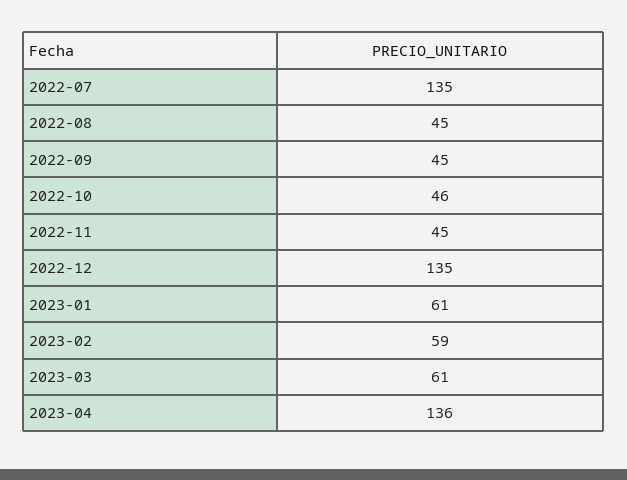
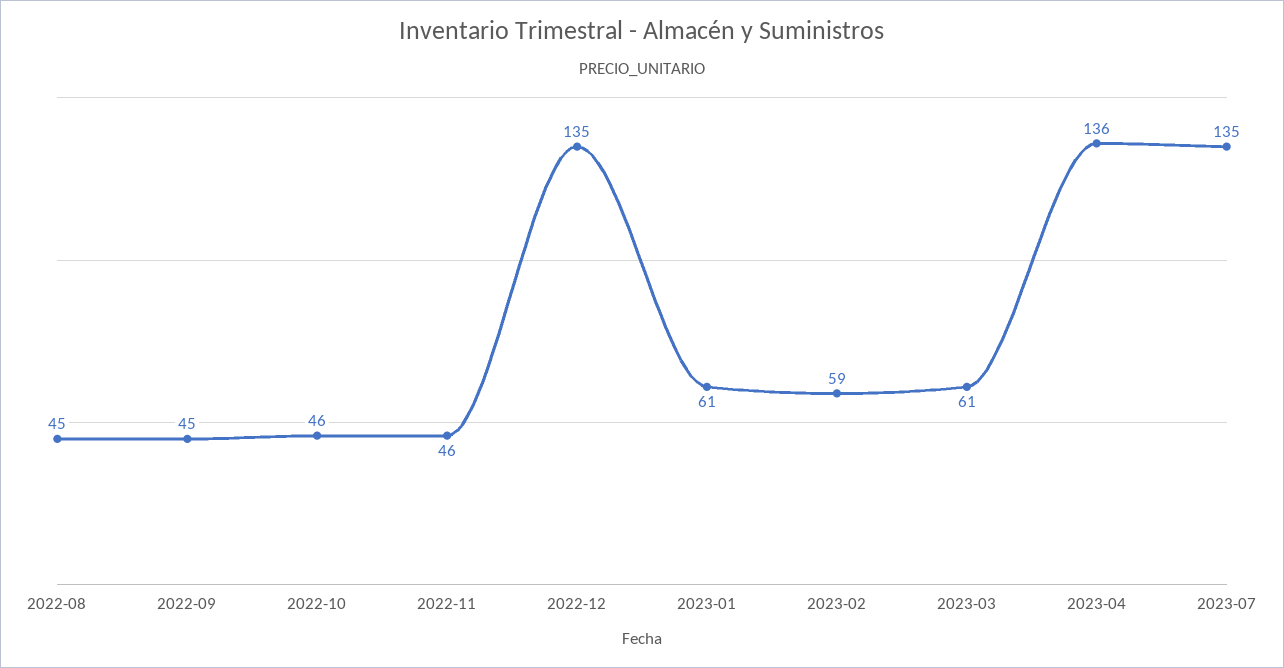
2022-07: 135 -> none
2022-11: 45 -> 46
2023-07: none -> 135

